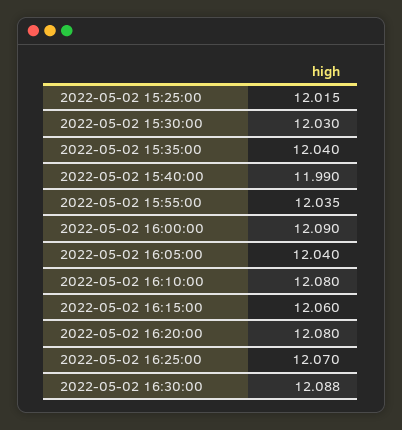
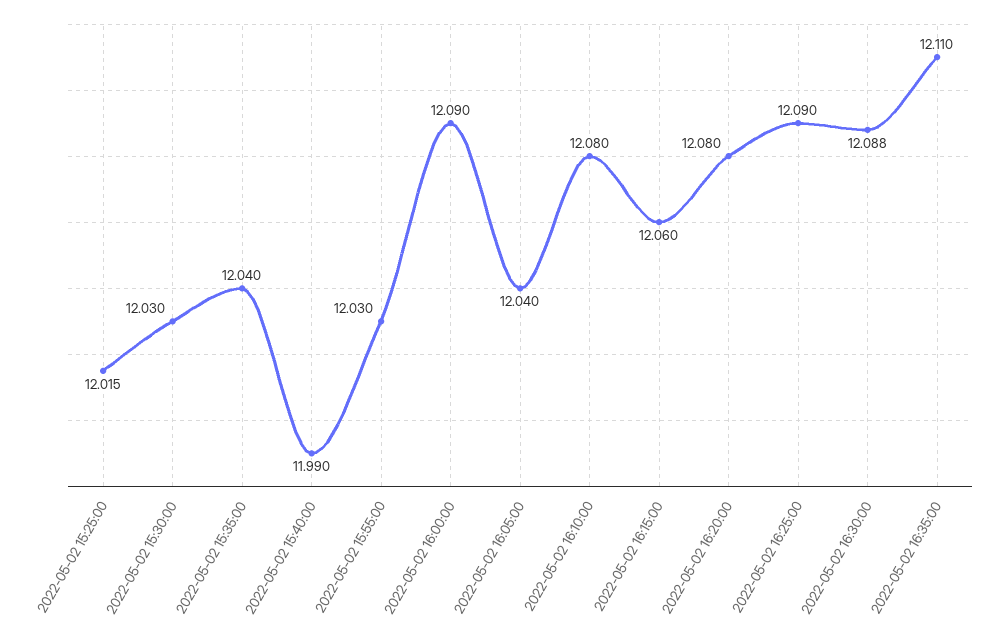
2022-05-02 15:55:00: 12.035 -> 12.03
2022-05-02 16:25:00: 12.07 -> 12.09
2022-05-02 16:35:00: none -> 12.11

